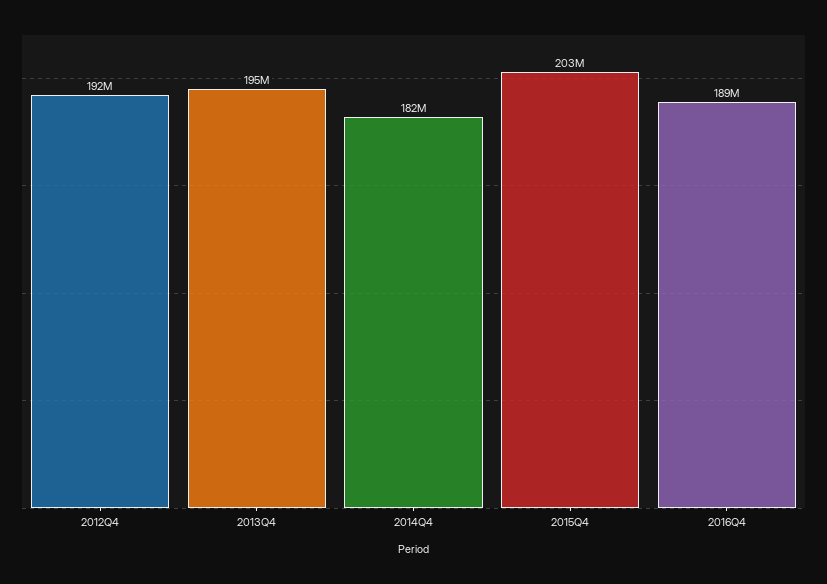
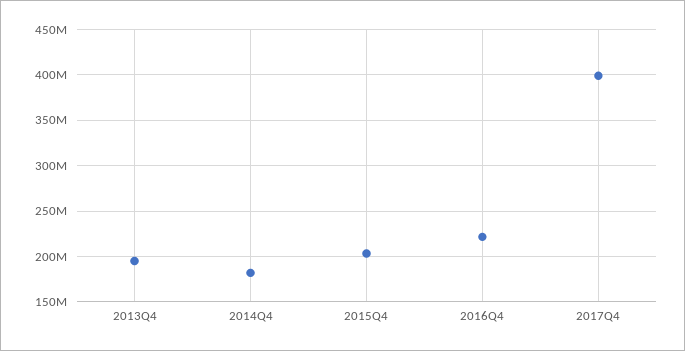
2012Q4: 192000000 -> none
2016Q4: 189000000 -> 220000000
2017Q4: none -> 400000000

